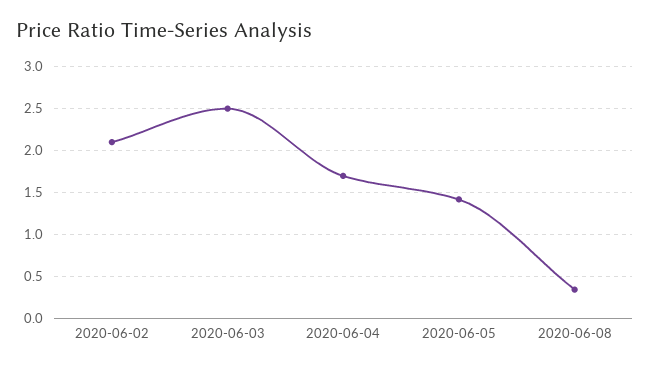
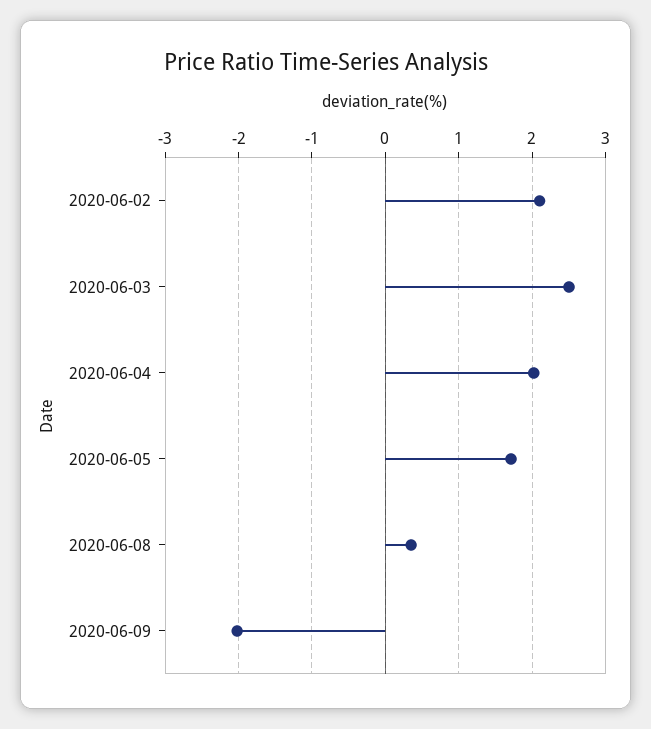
2020-06-04: 1.7 -> 2
2020-06-05: 1.4 -> 1.7
2020-06-09: none -> -2

